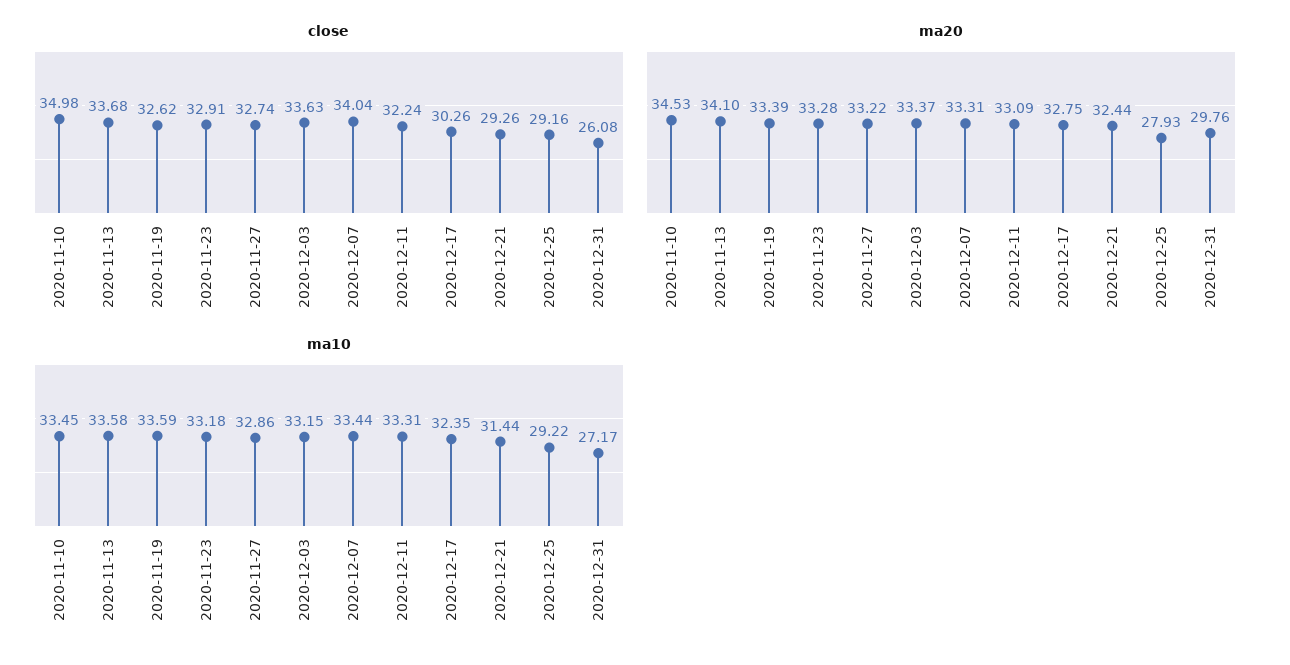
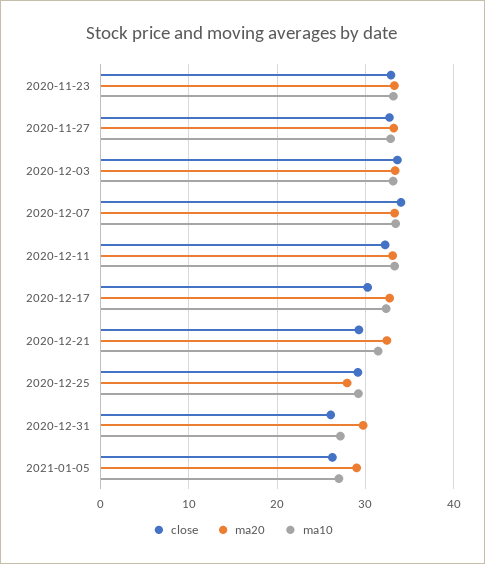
close, 2020-11-10: 34.98 -> none
close, 2020-11-13: 33.68 -> none
close, 2020-11-19: 32.62 -> none
ma20, 2020-11-10: 34.53 -> none
ma20, 2020-11-13: 34.1 -> none
ma20, 2020-11-19: 33.39 -> none
ma10, 2020-11-10: 33.45 -> none
ma10, 2020-11-13: 33.58 -> none
ma10, 2020-11-19: 33.59 -> none
close, 2021-01-05: none -> 26
ma20, 2021-01-05: none -> 29
ma10, 2021-01-05: none -> 27

